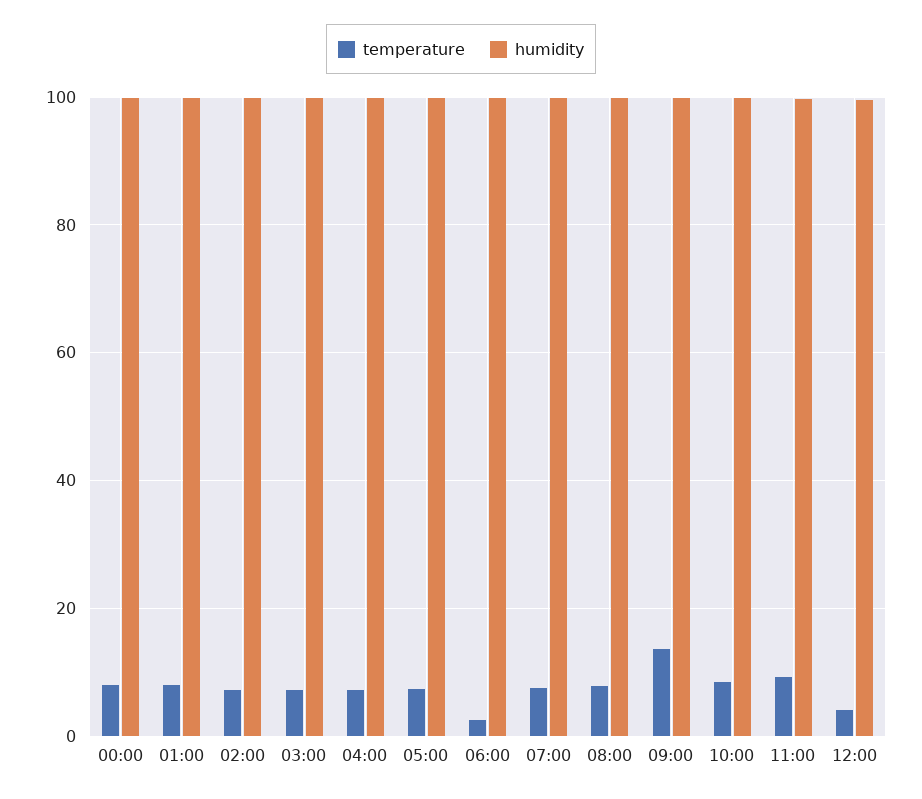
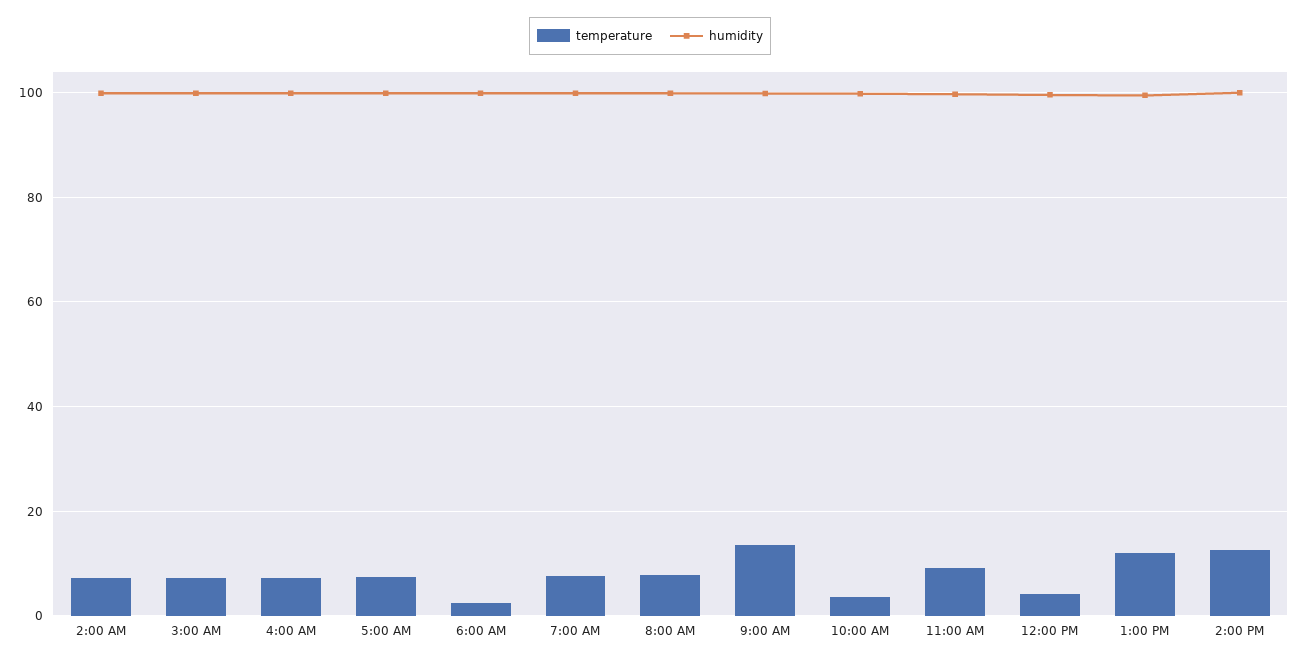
temperature, 00:00: 8 -> none
humidity, 00:00: 100 -> none
temperature, 01:00: 8 -> none
humidity, 01:00: 100 -> none
temperature, 10:00: 8 -> 4
temperature, 1:00 PM: none -> 12
humidity, 1:00 PM: none -> 100
temperature, 2:00 PM: none -> 12
humidity, 2:00 PM: none -> 100

